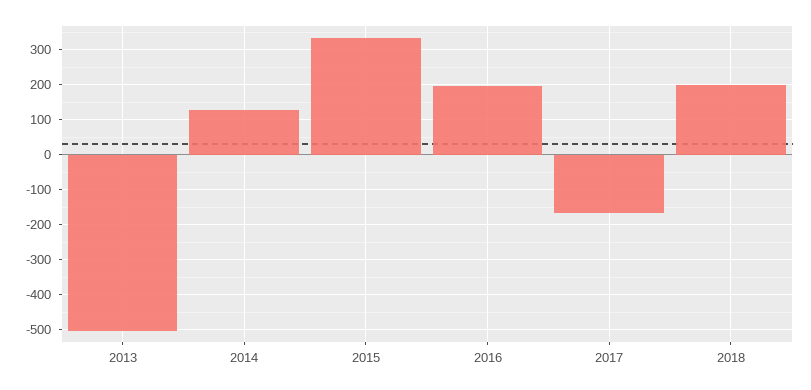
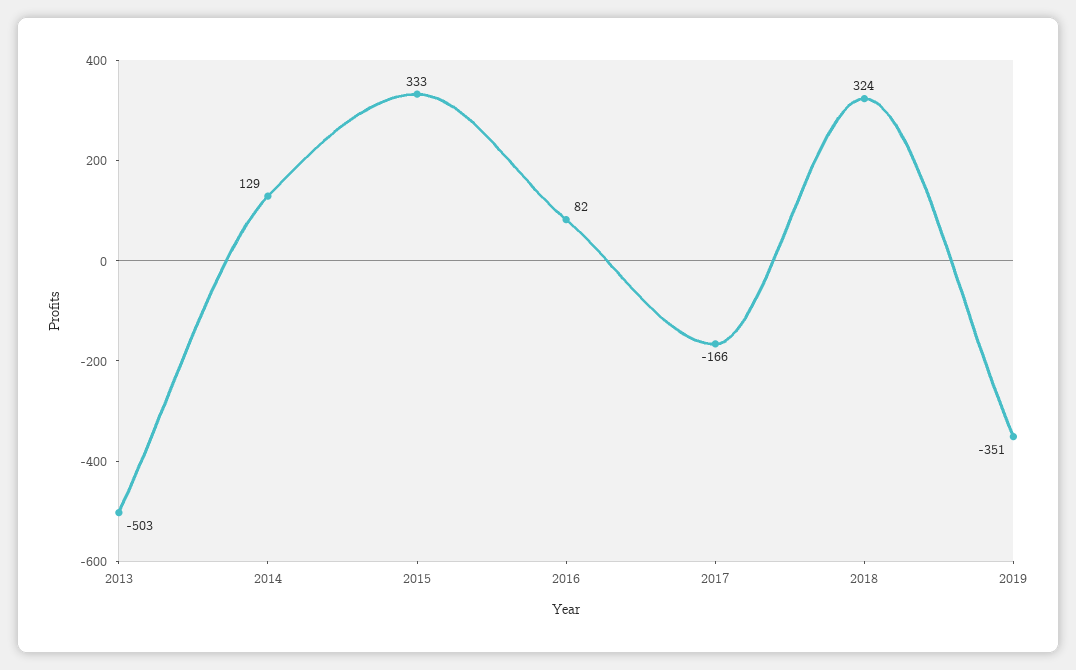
2016: 200 -> 82
2018: 200 -> 324
2019: none -> -351

